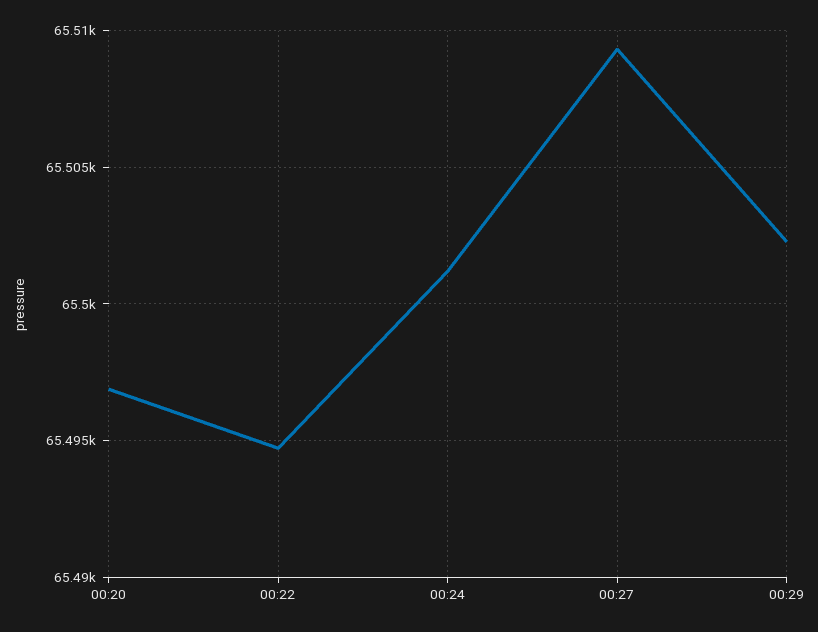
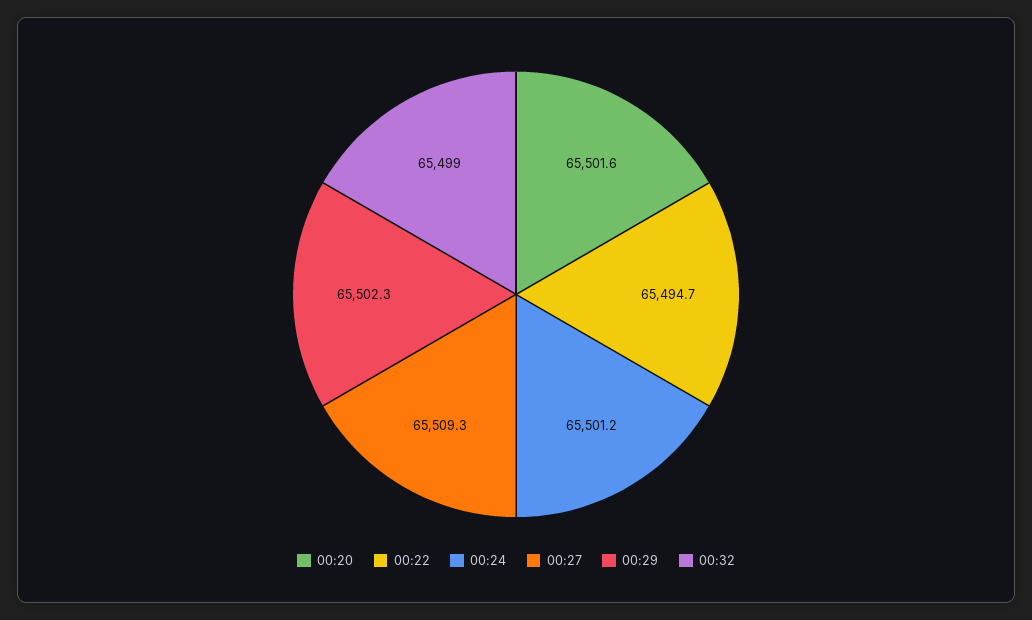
00:20: 65497 -> 65501.6
00:32: none -> 65499

